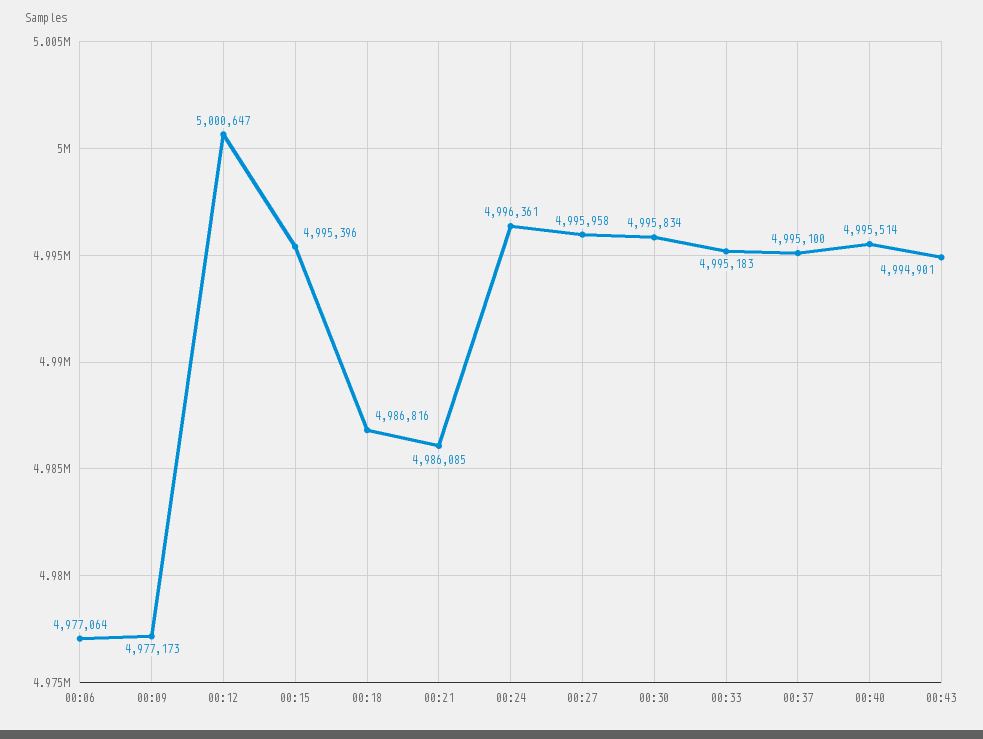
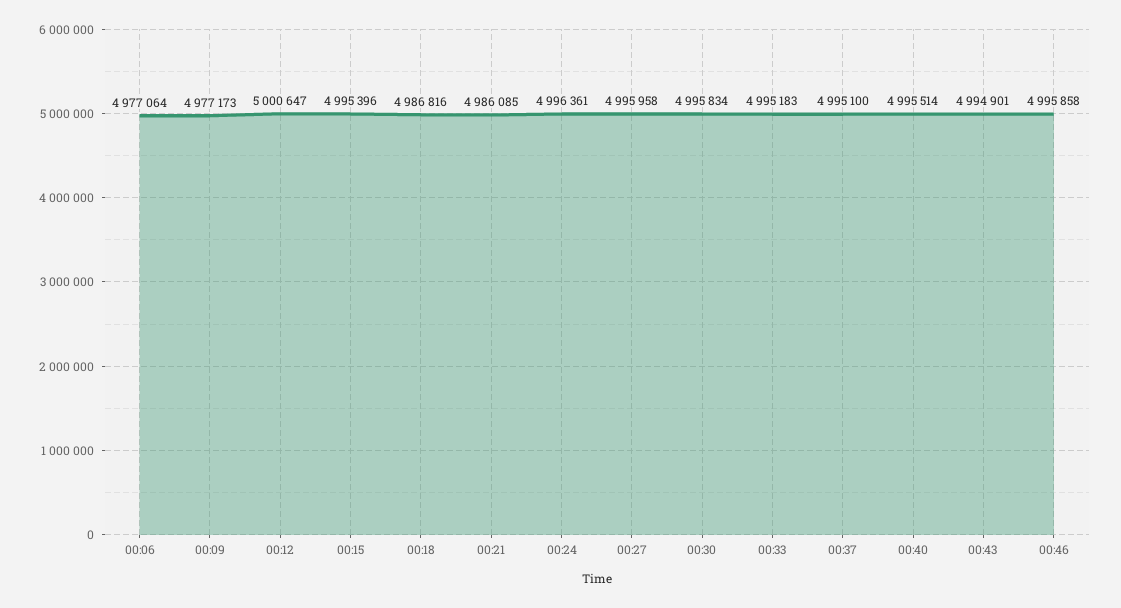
00:46: none -> 4995858

